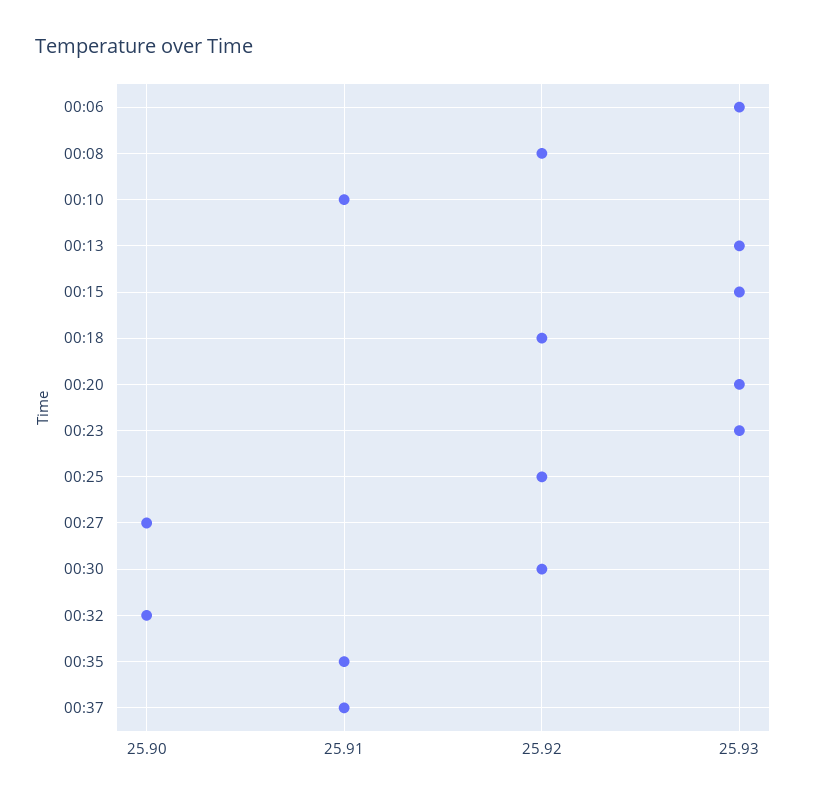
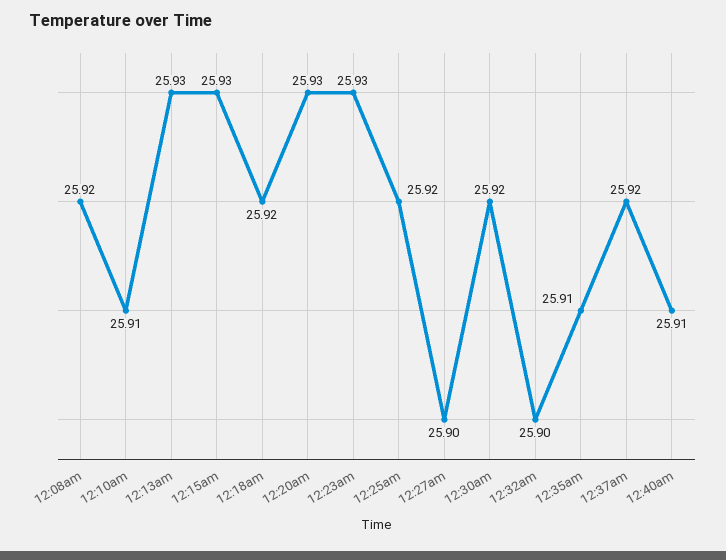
00:06: 25.93 -> none
00:37: 25.91 -> 25.92
12:40am: none -> 25.91

